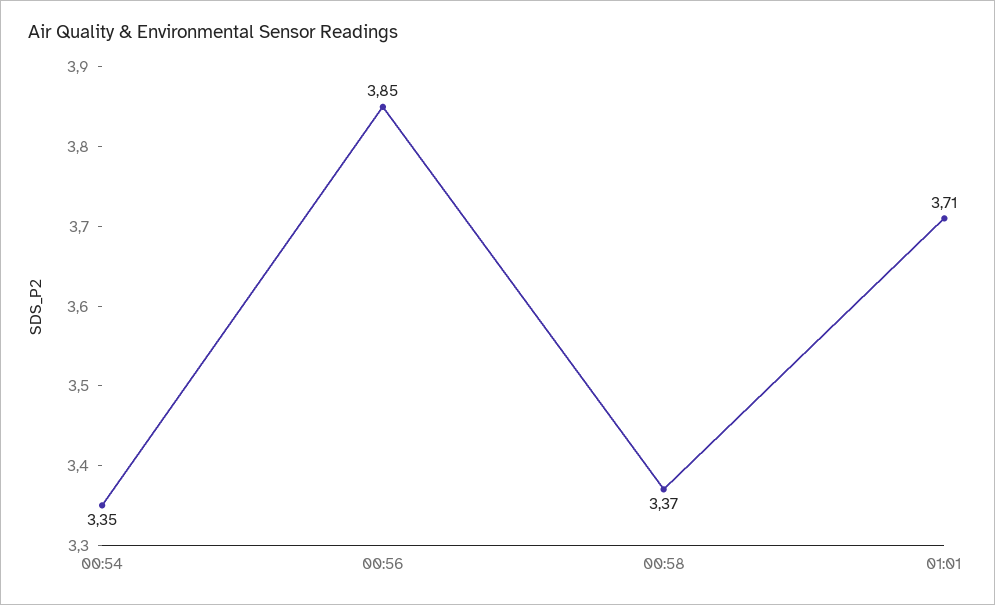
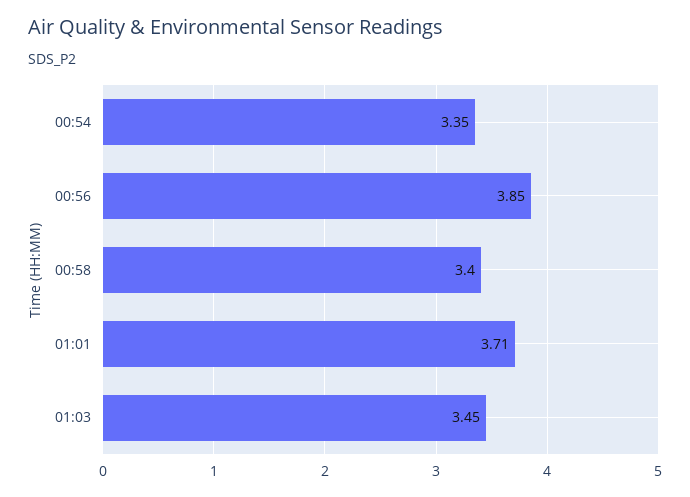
00:58: 3.37 -> 3.4
01:03: none -> 3.45

